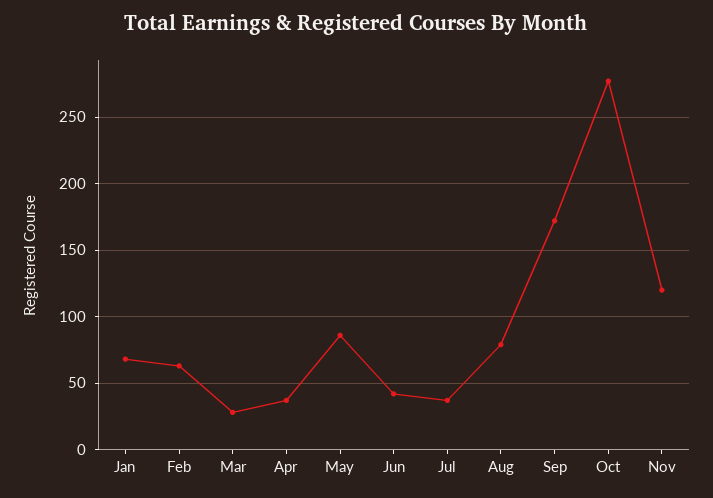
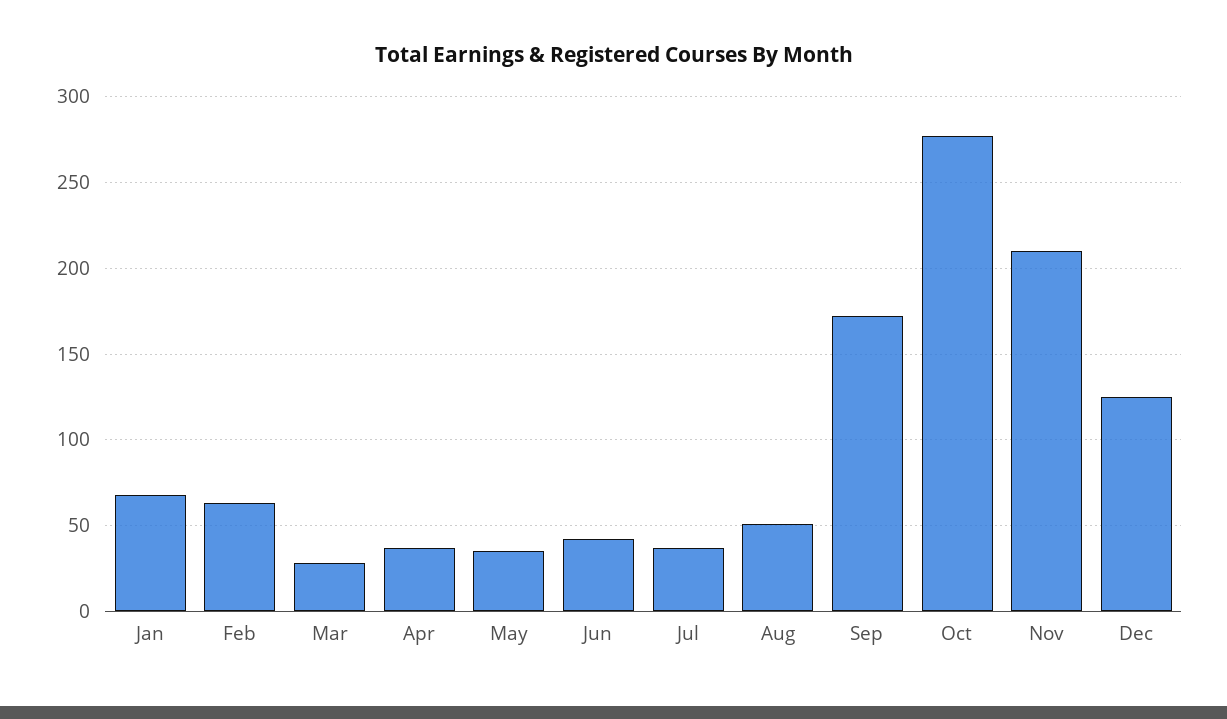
May: 85 -> 35
Aug: 80 -> 50
Nov: 120 -> 210
Dec: none -> 125

